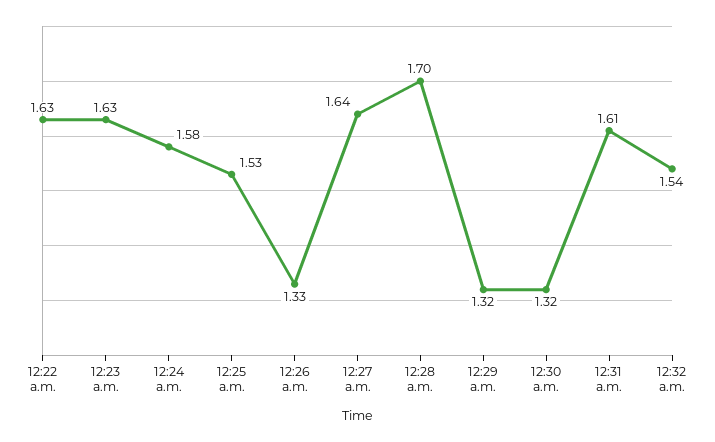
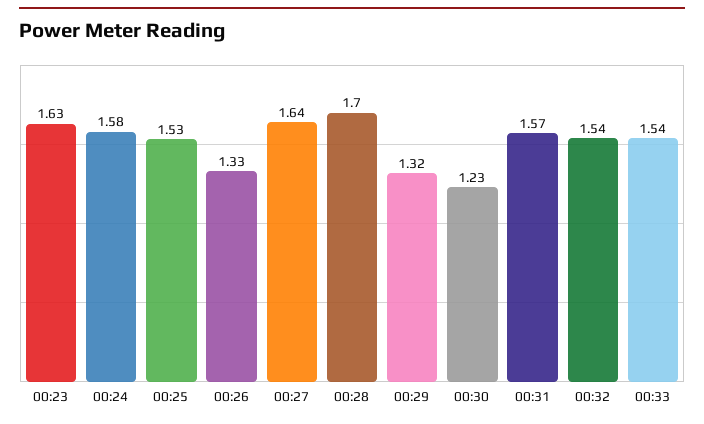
12:22 a.m.: 1.63 -> none
12:30 a.m.: 1.32 -> 1.23
12:31 a.m.: 1.61 -> 1.57
00:33: none -> 1.54

